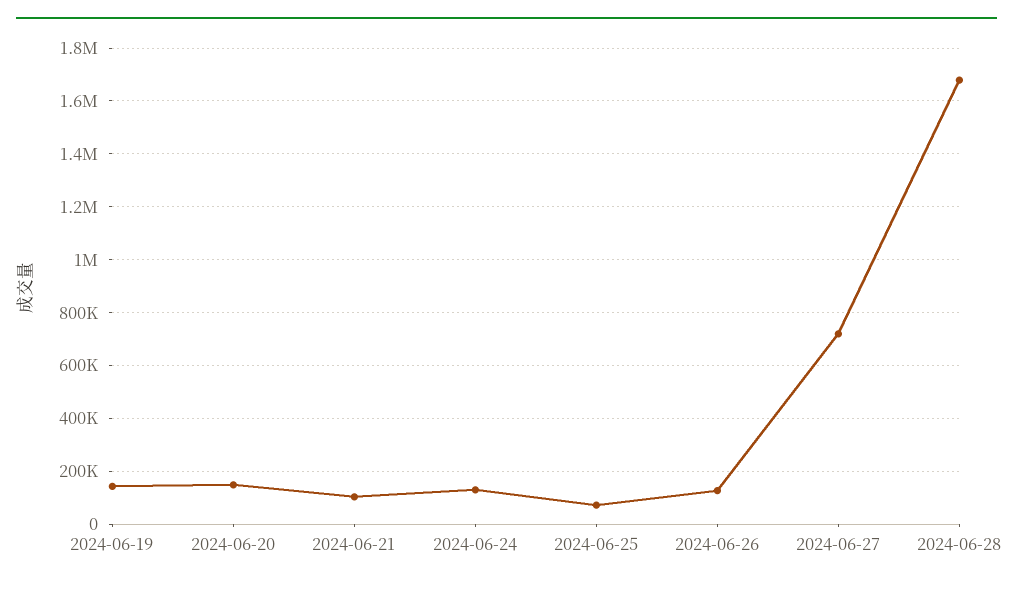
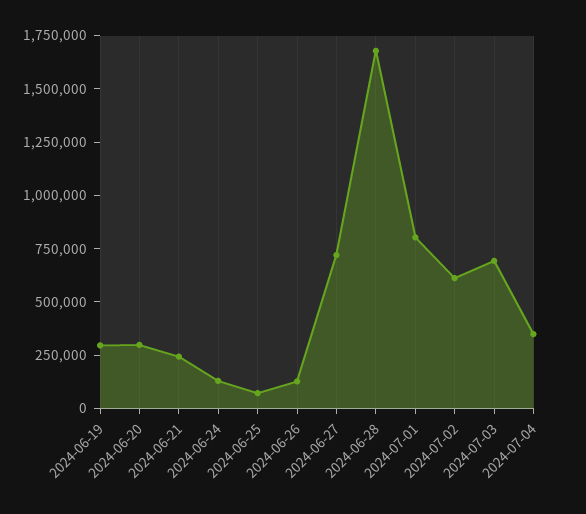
2024-06-19: 150000 -> 300000
2024-06-20: 150000 -> 300000
2024-06-21: 100000 -> 250000
2024-07-01: none -> 800000
2024-07-02: none -> 600000
2024-07-03: none -> 700000
2024-07-04: none -> 350000

